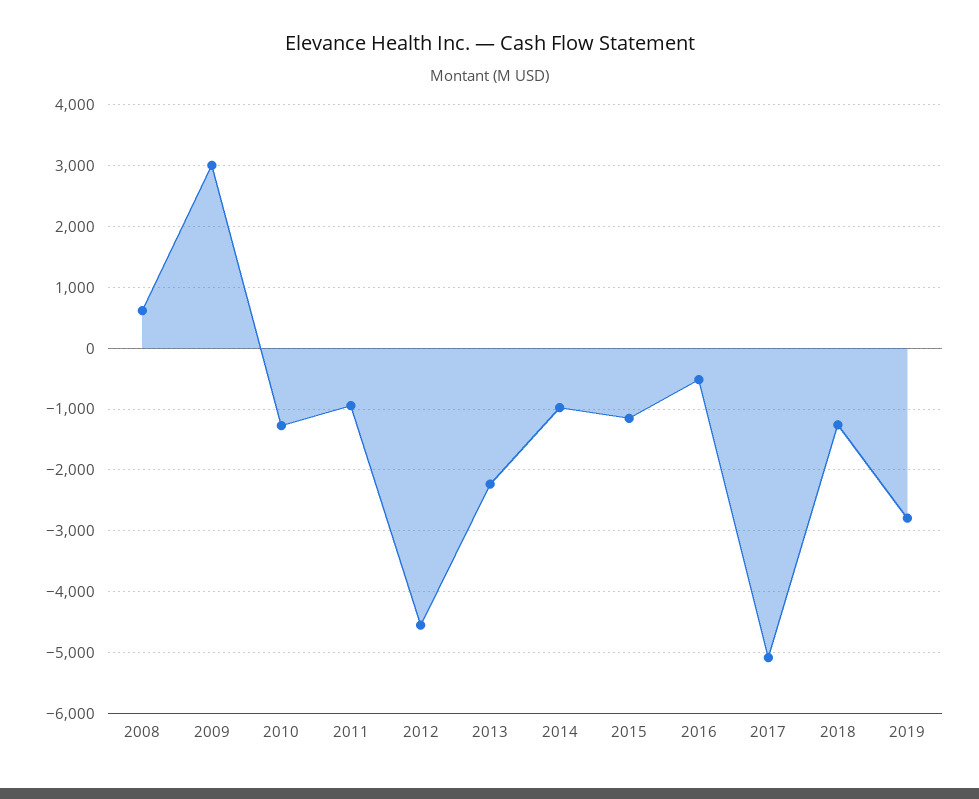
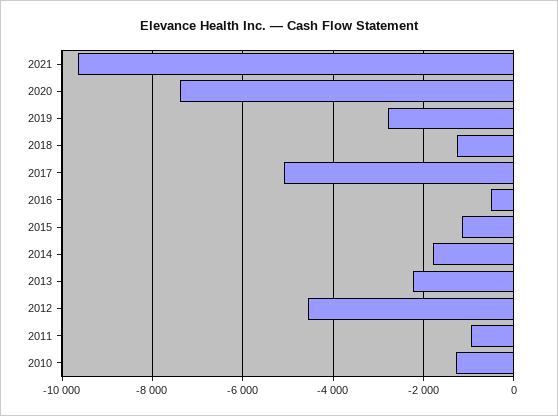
2008: 600 -> none
2009: 3000 -> none
2014: -1000 -> -1800
2021: none -> -9600
2020: none -> -7400

